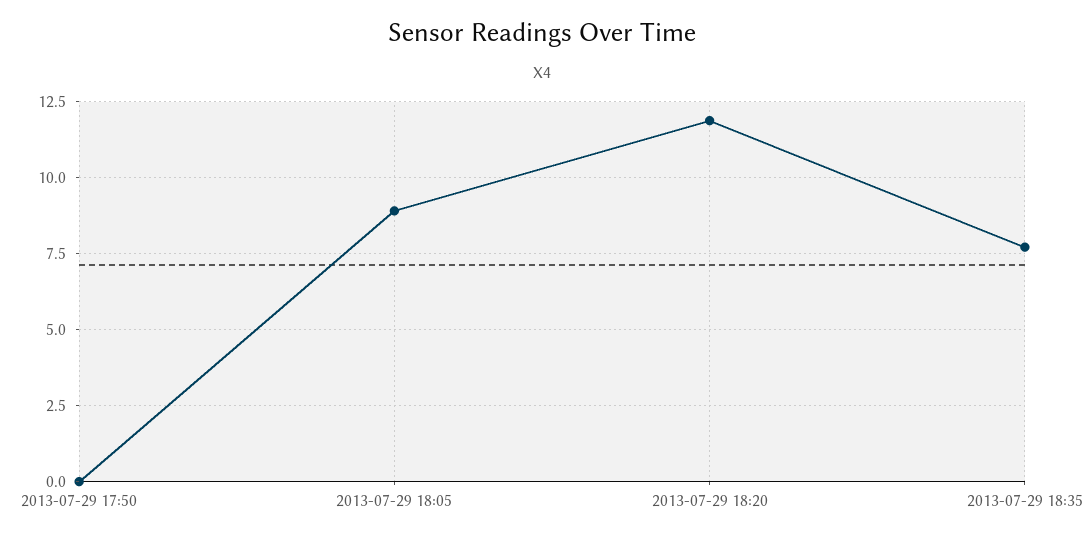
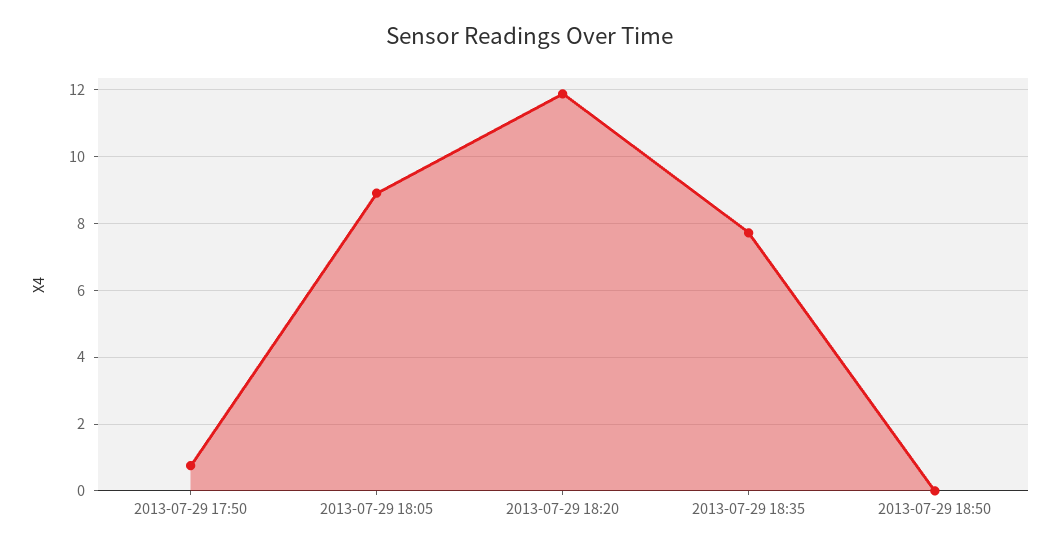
2013-07-29 17:50: 0 -> 0.8
2013-07-29 18:50: none -> 0

